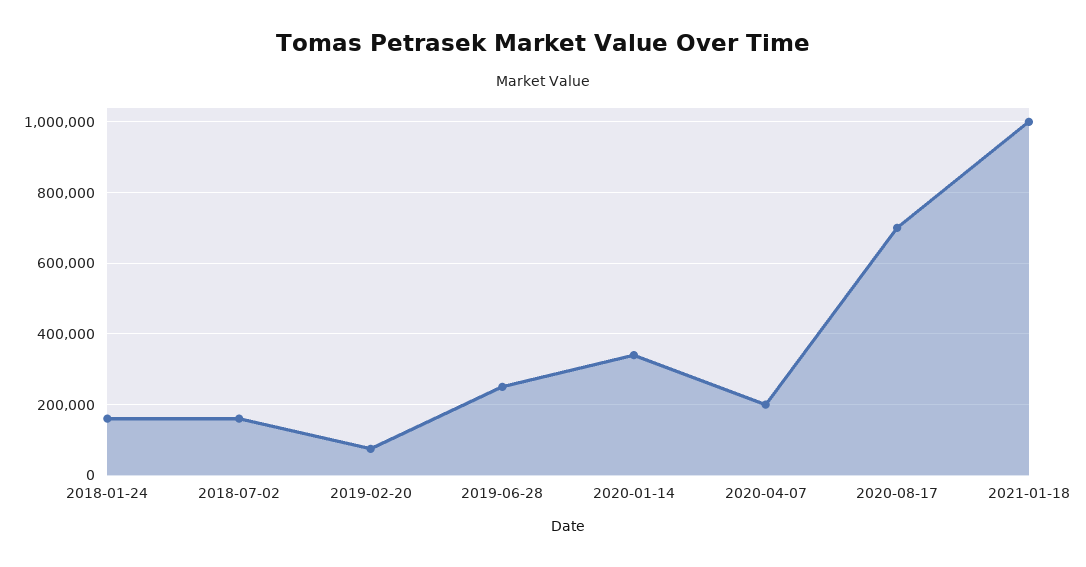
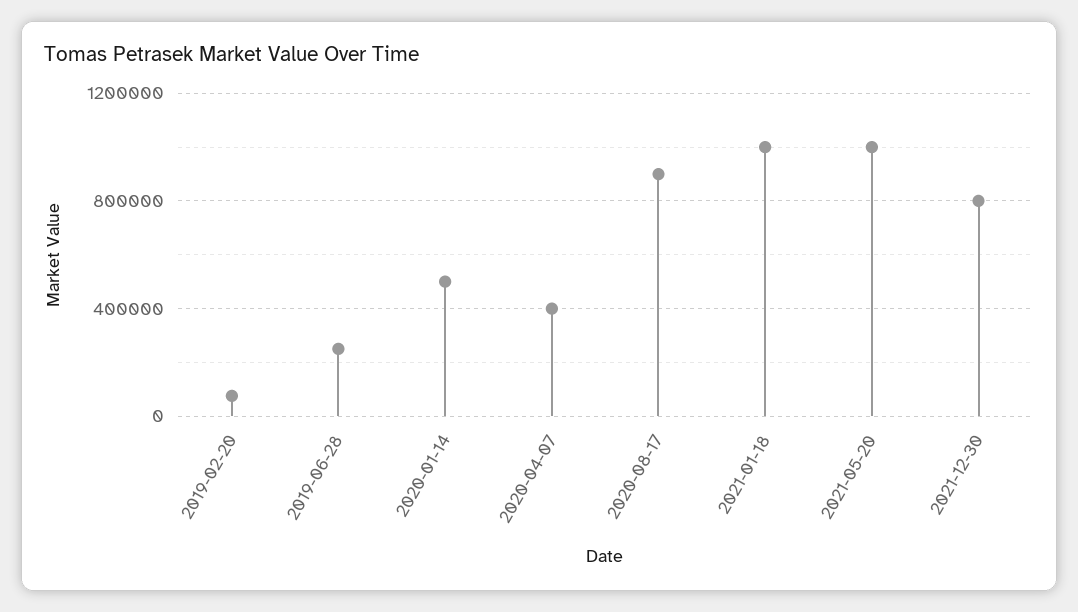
2018-01-24: 160000 -> none
2018-07-02: 160000 -> none
2020-01-14: 340000 -> 500000
2020-04-07: 200000 -> 400000
2020-08-17: 700000 -> 900000
2021-05-20: none -> 1000000
2021-12-30: none -> 800000

